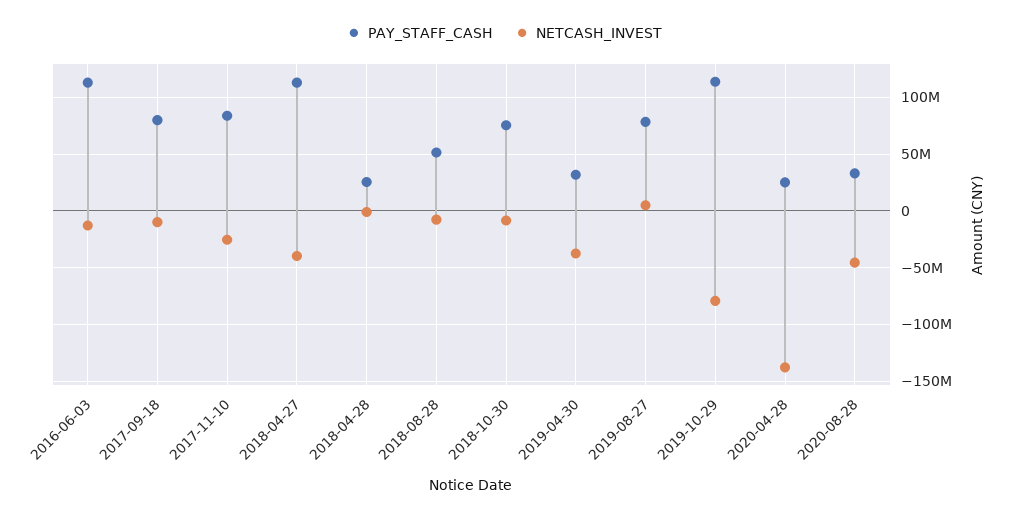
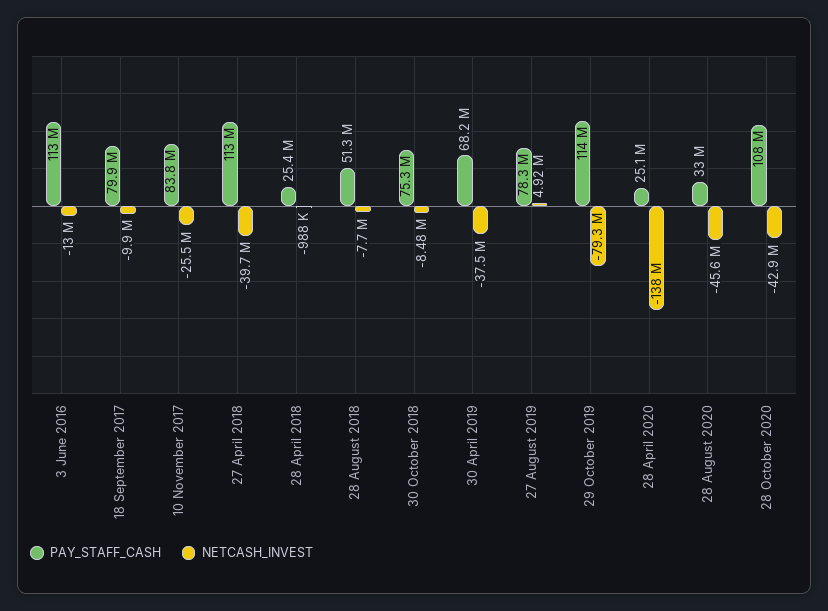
PAY_STAFF_CASH, 2019-04-30: 30000000 -> 68200000
PAY_STAFF_CASH, 28 October 2020: none -> 108000000
NETCASH_INVEST, 28 October 2020: none -> -42900000

